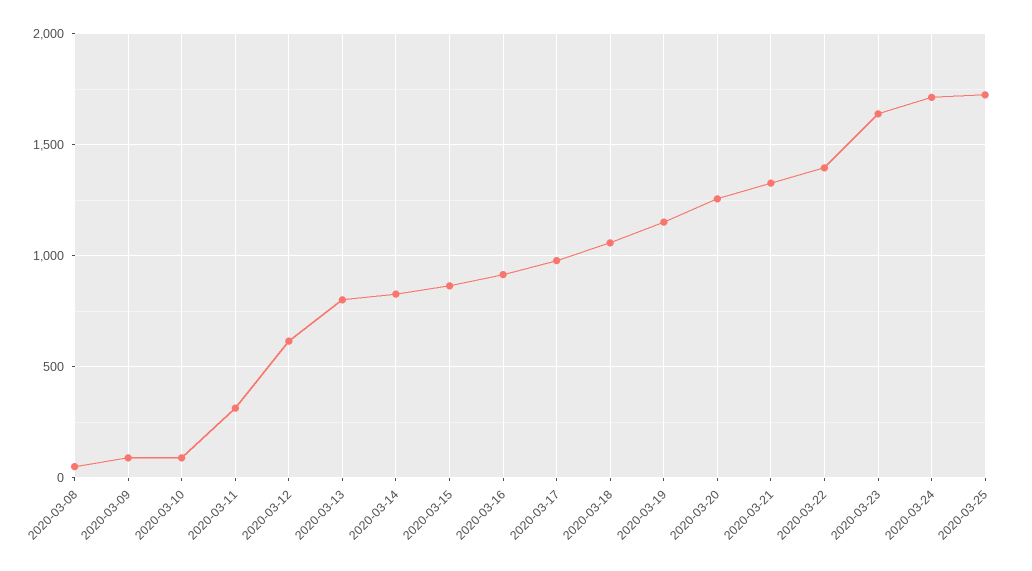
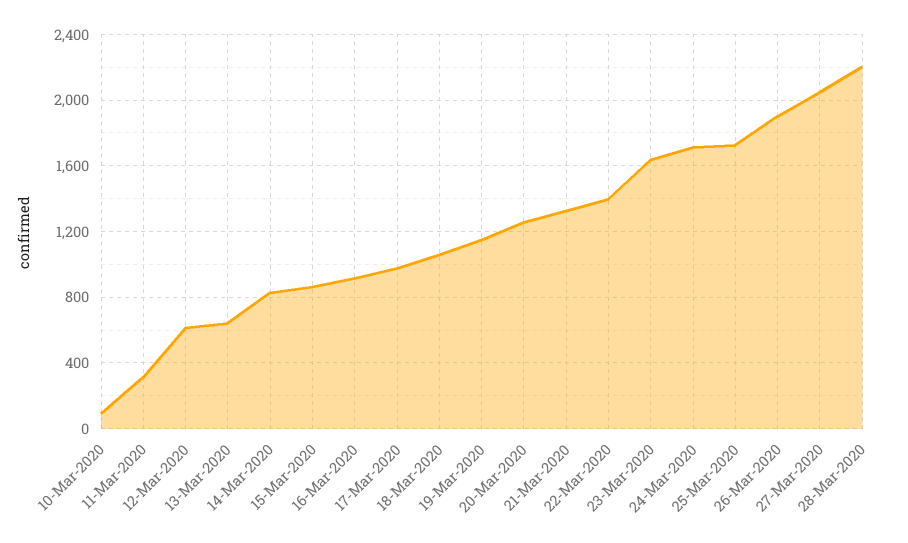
2020-03-08: 50 -> none
2020-03-09: 100 -> none
2020-03-13: 800 -> 650
26-Mar-2020: none -> 1900
27-Mar-2020: none -> 2050
28-Mar-2020: none -> 2200

